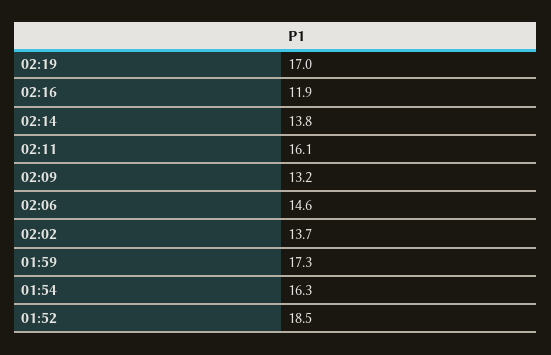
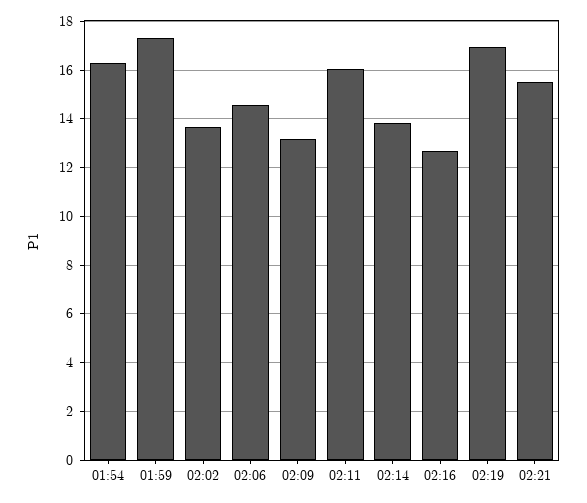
02:16: 11.9 -> 12.75
01:52: 18.5 -> none
02:21: none -> 15.5

